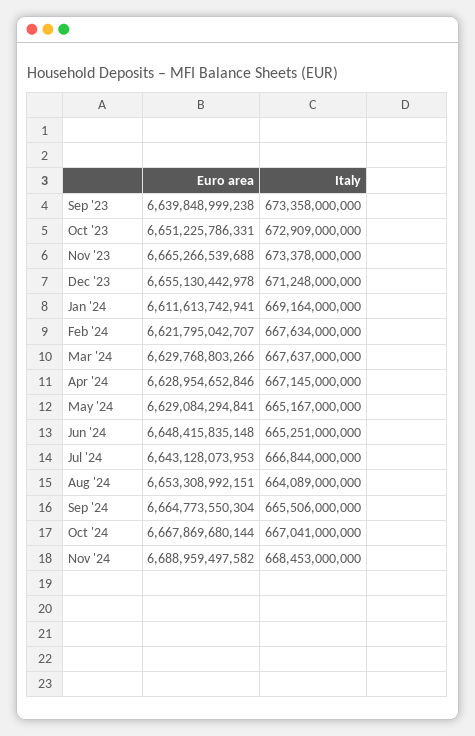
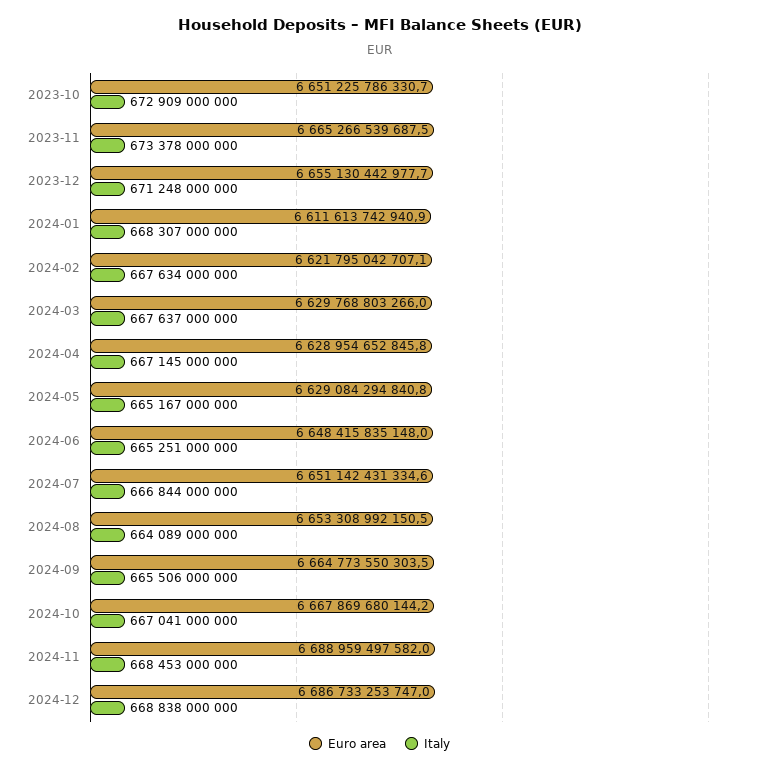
Euro area, Sep '23: 6639848999238 -> none
Italy, Sep '23: 673358000000 -> none
Italy, Jan '24: 669164000000 -> 668307000000
Euro area, Jul '24: 6643128073953 -> 6651142431334.6
Euro area, 2024-12: none -> 6686733253747
Italy, 2024-12: none -> 668838000000

